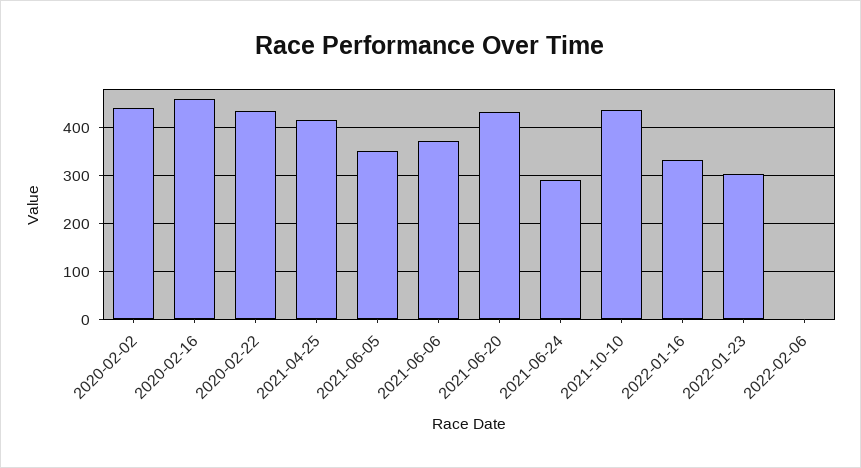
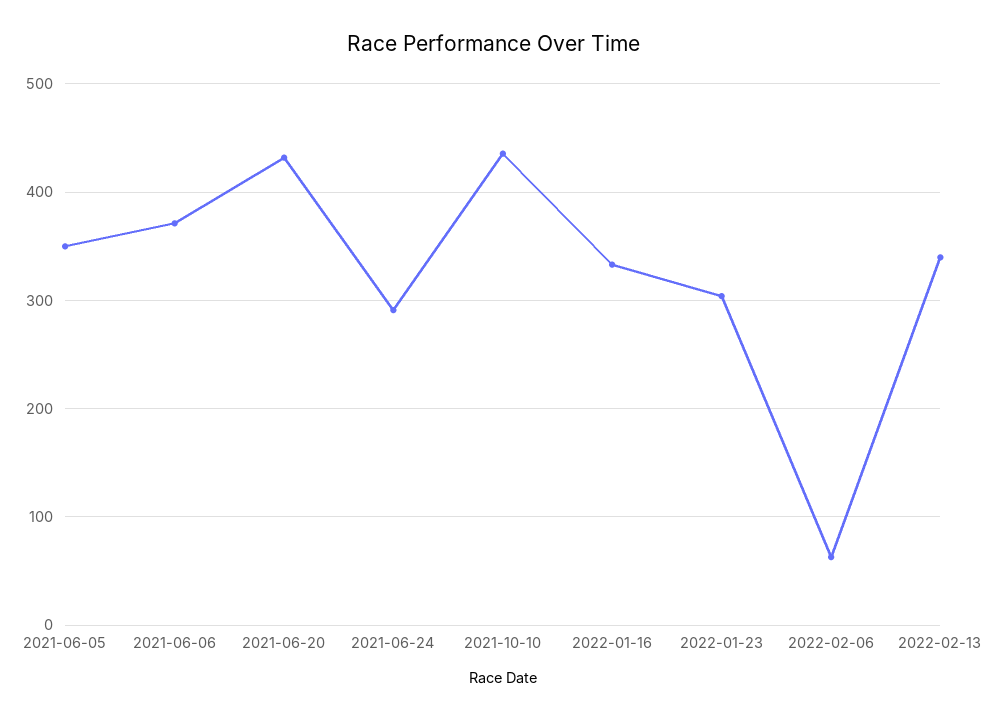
2020-02-02: 440 -> none
2020-02-16: 460 -> none
2020-02-22: 440 -> none
2021-04-25: 420 -> none
2022-02-06: 0 -> 60
2022-02-13: none -> 340

